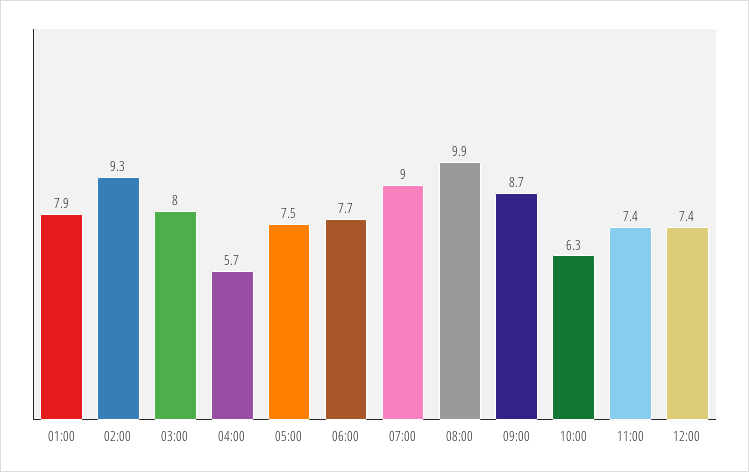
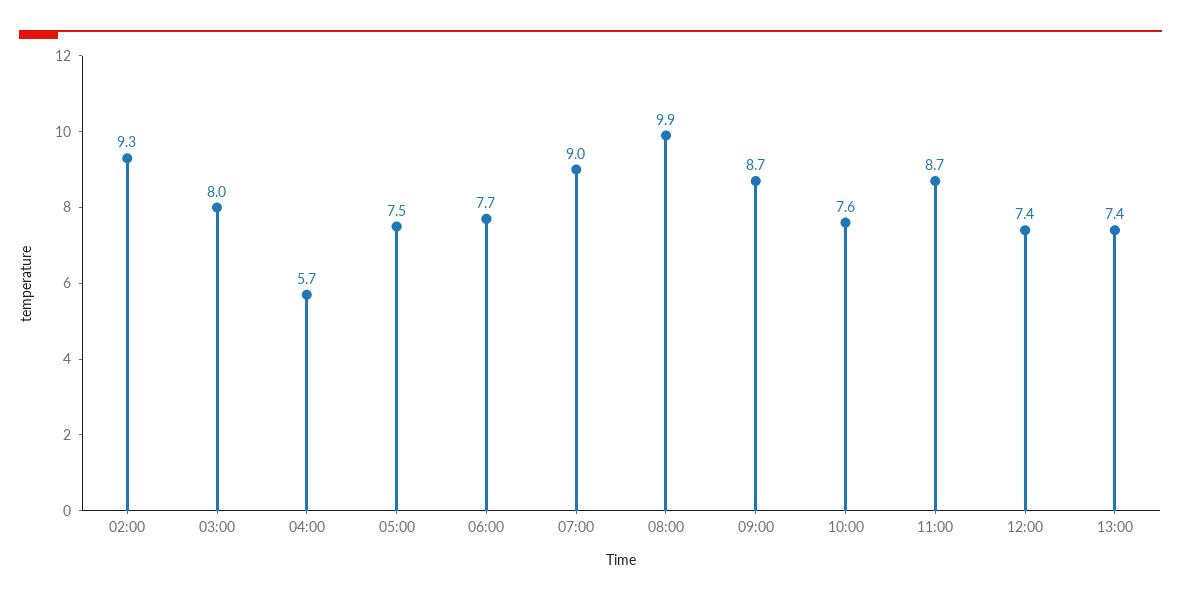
01:00: 7.9 -> none
10:00: 6.3 -> 7.6
11:00: 7.4 -> 8.7
13:00: none -> 7.4

